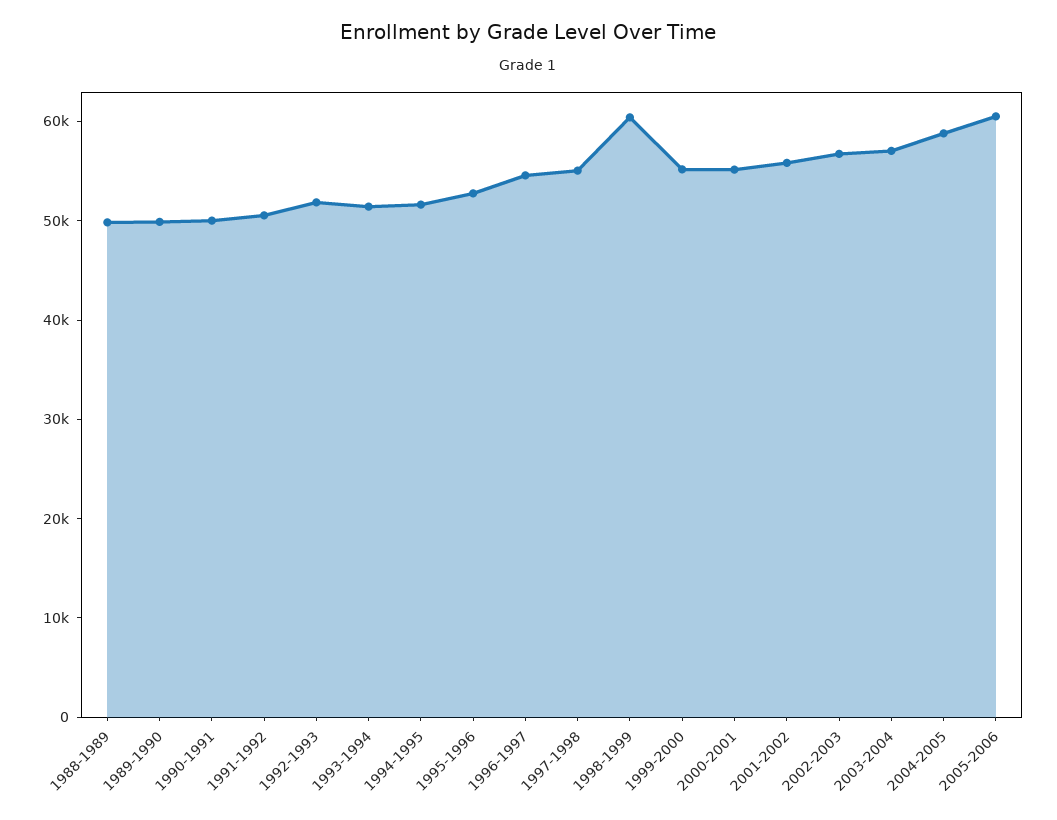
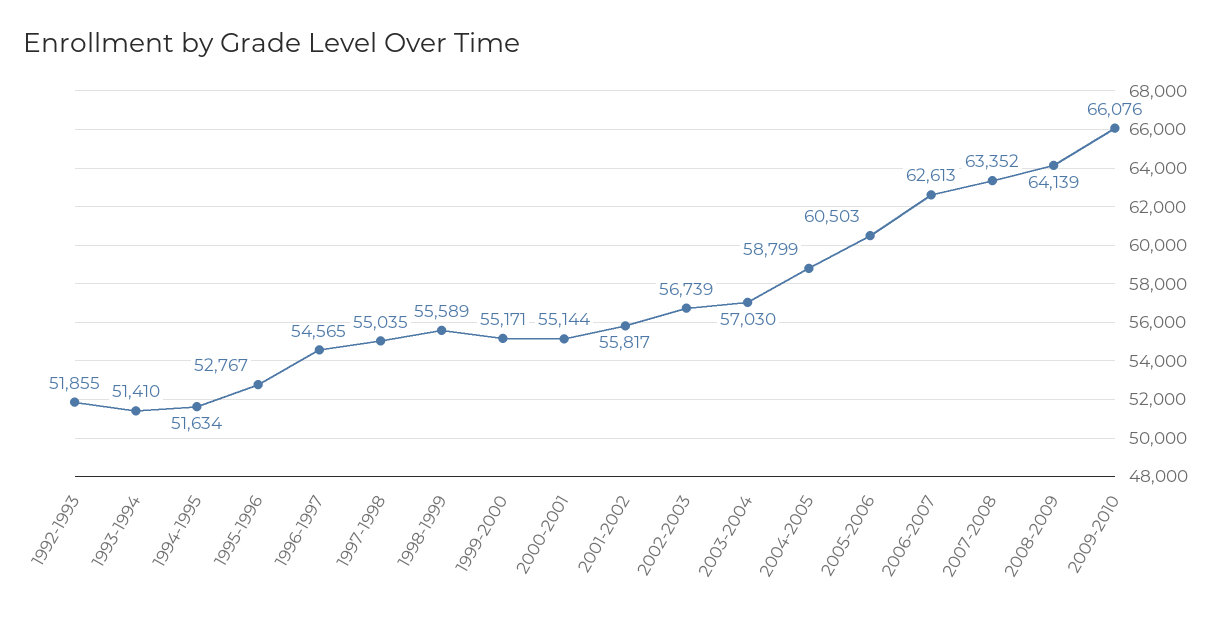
1988-1989: 50000 -> none
1989-1990: 50000 -> none
1990-1991: 50000 -> none
1991-1992: 50000 -> none
1998-1999: 60000 -> 55589
2006-2007: none -> 62613
2007-2008: none -> 63352
2008-2009: none -> 64139
2009-2010: none -> 66076

